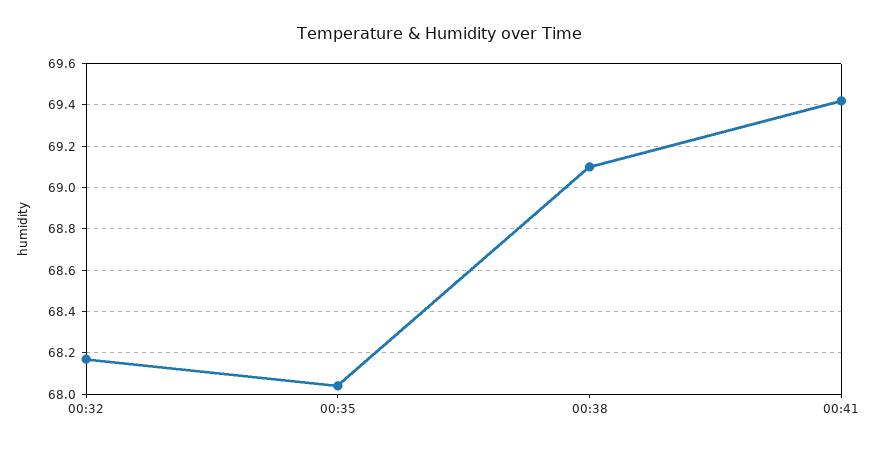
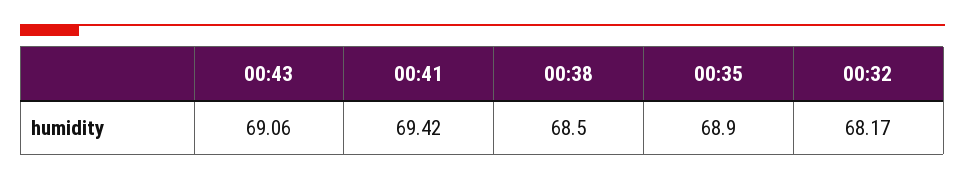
00:35: 68.05 -> 68.9
00:38: 69.1 -> 68.5
00:43: none -> 69.06

